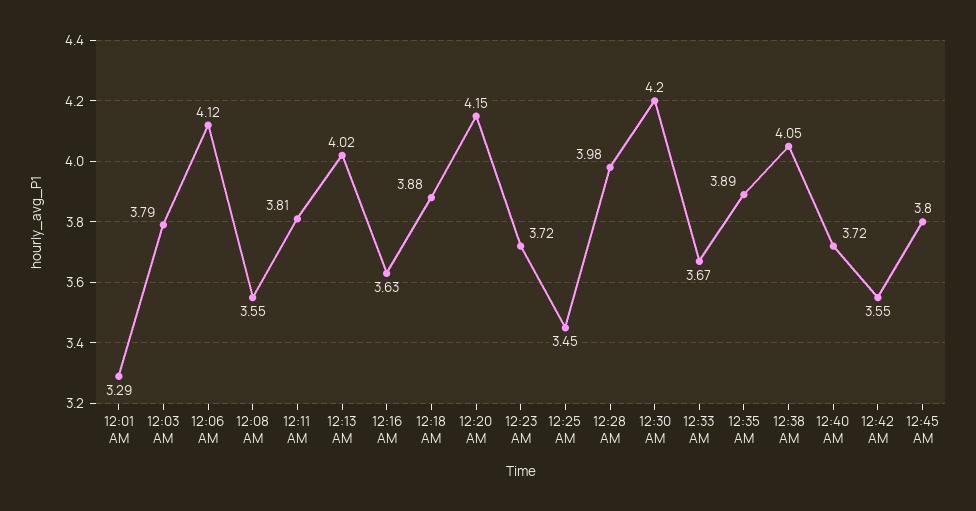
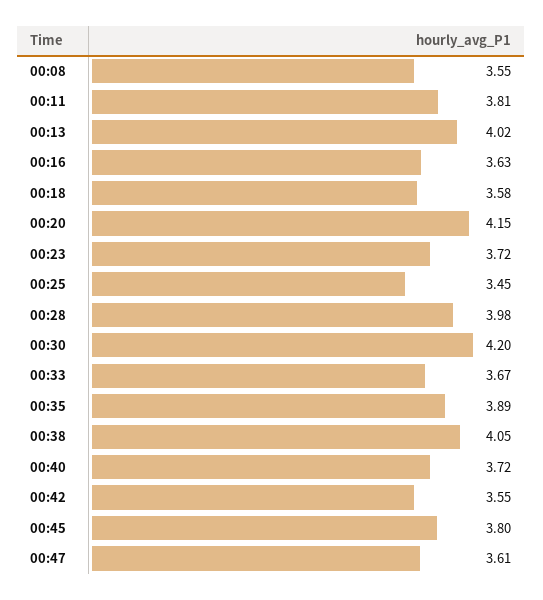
12:01 AM: 3.29 -> none
12:03 AM: 3.79 -> none
12:06 AM: 4.12 -> none
12:18 AM: 3.88 -> 3.58
00:47: none -> 3.61

